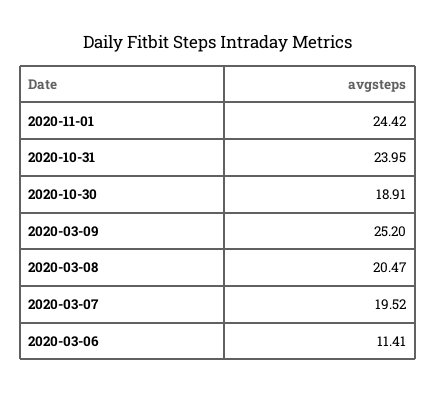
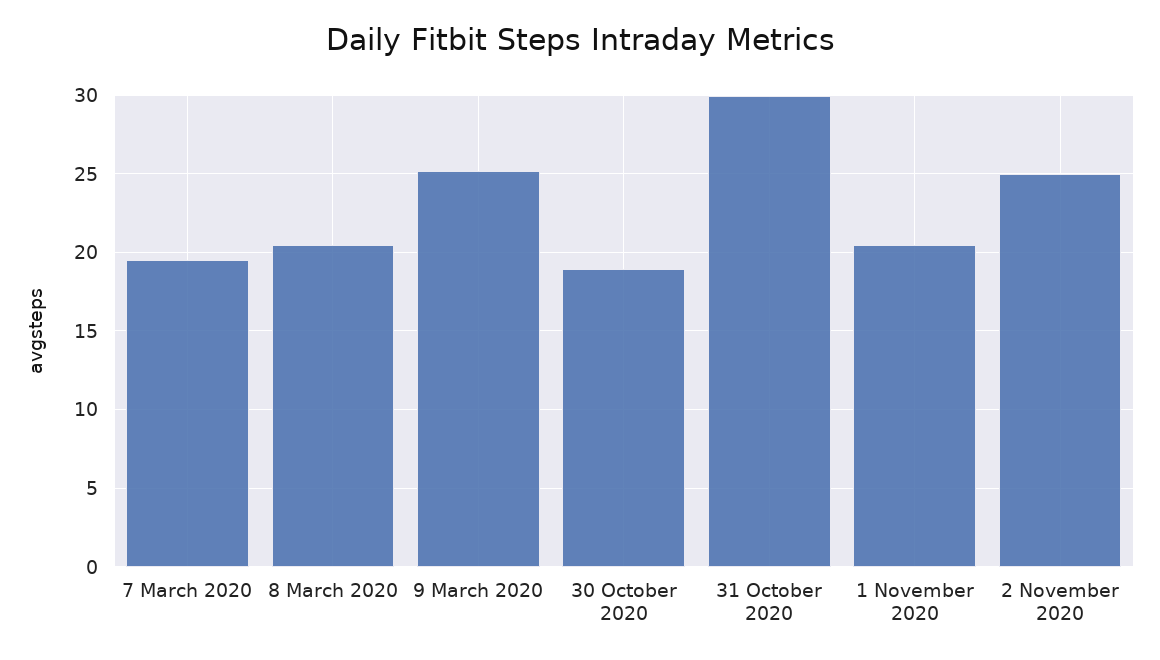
2020-11-01: 24.42 -> 20.5
2020-10-31: 23.95 -> 30
2020-03-06: 11.41 -> none
2 November 2020: none -> 25

